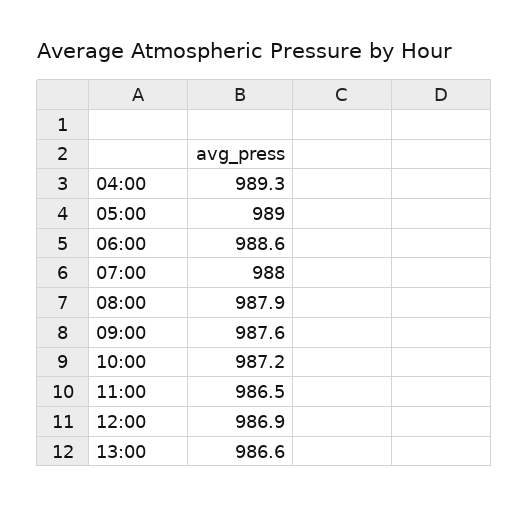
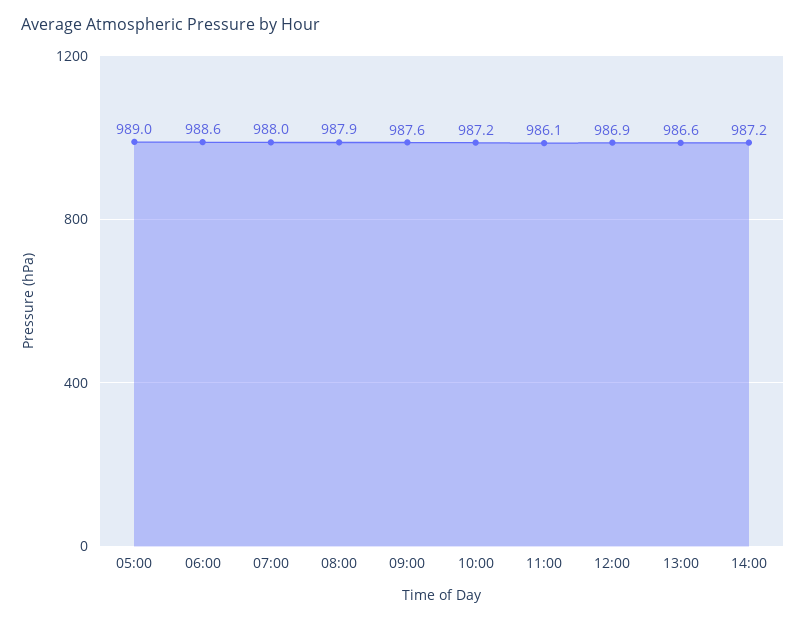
04:00: 989.3 -> none
11:00: 986.5 -> 986.1
14:00: none -> 987.2

